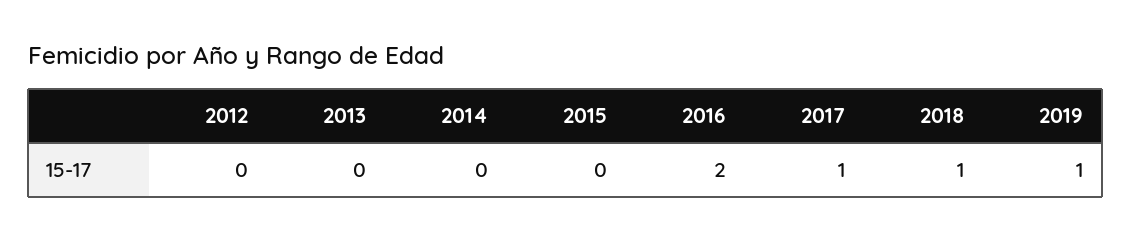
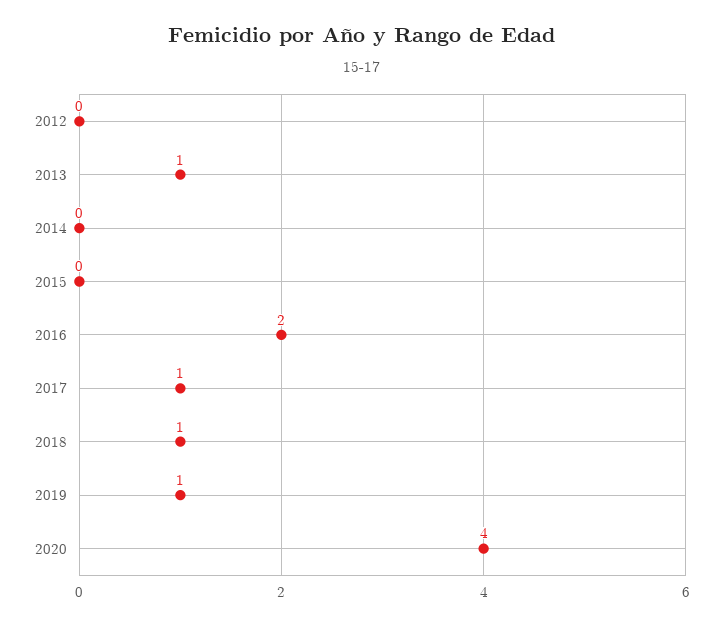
2013: 0 -> 1
2020: none -> 4

